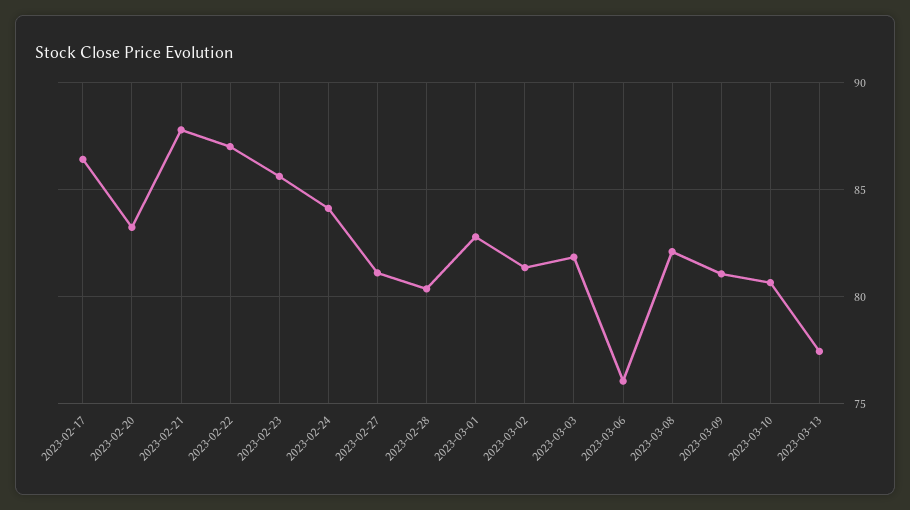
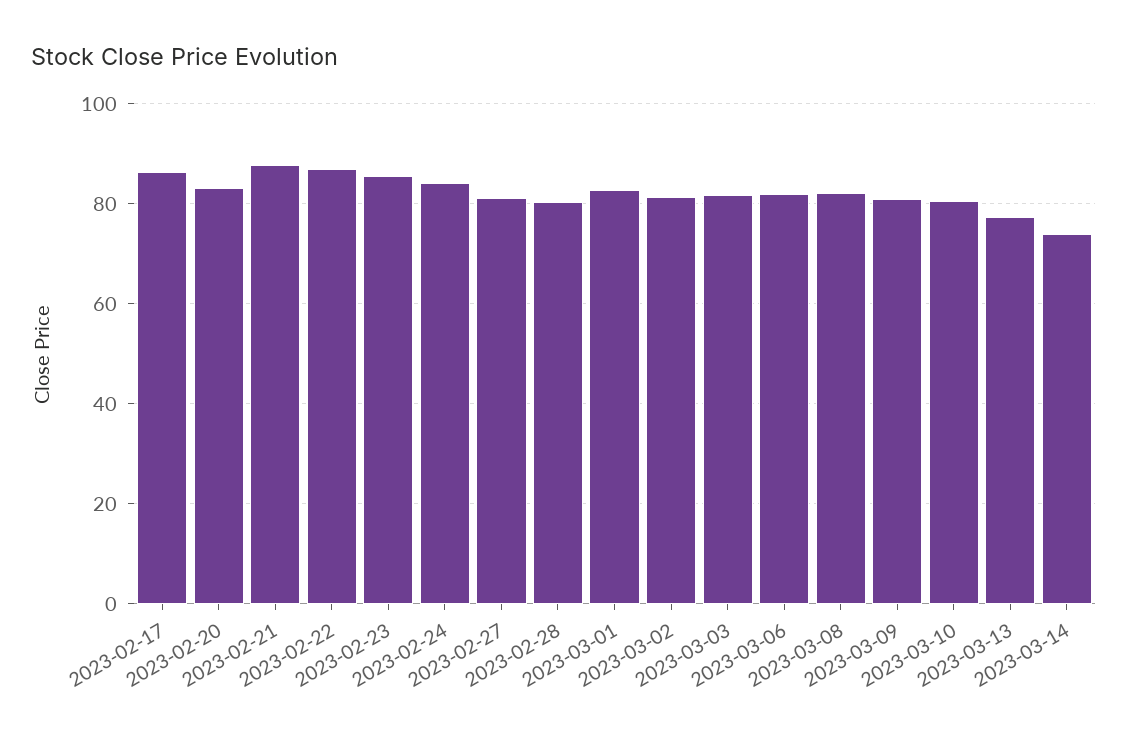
2023-03-06: 76 -> 82
2023-03-14: none -> 74

